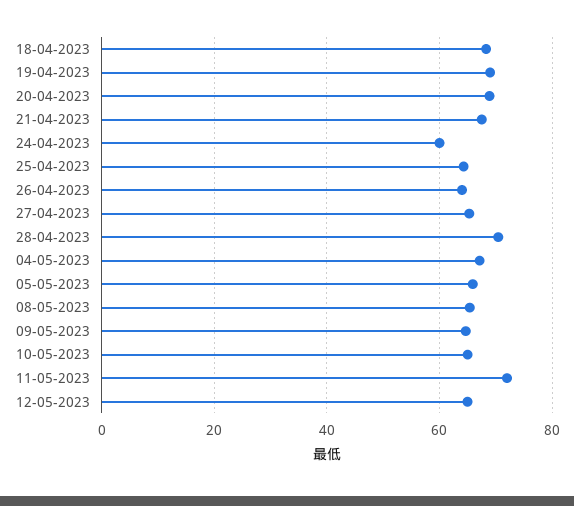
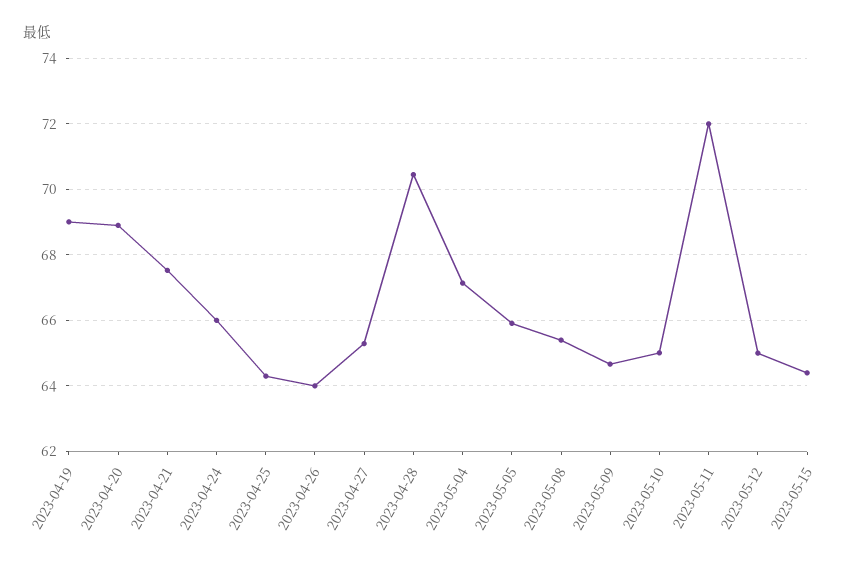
18-04-2023: 68 -> none
24-04-2023: 60 -> 66
2023-05-15: none -> 64.4

